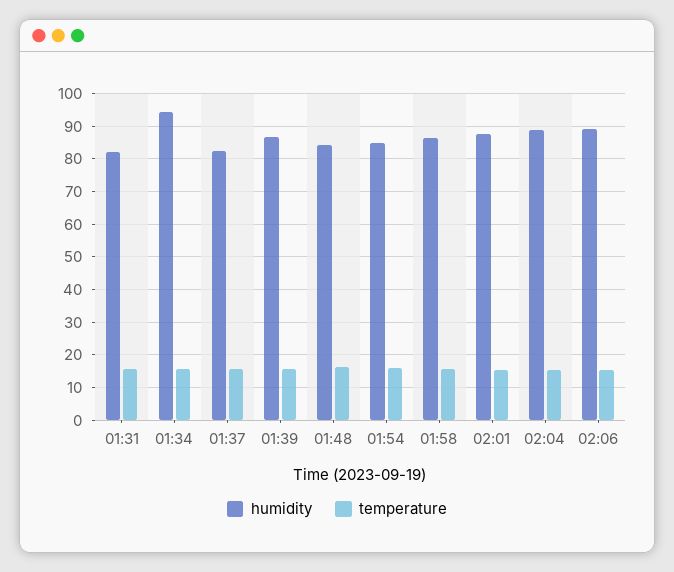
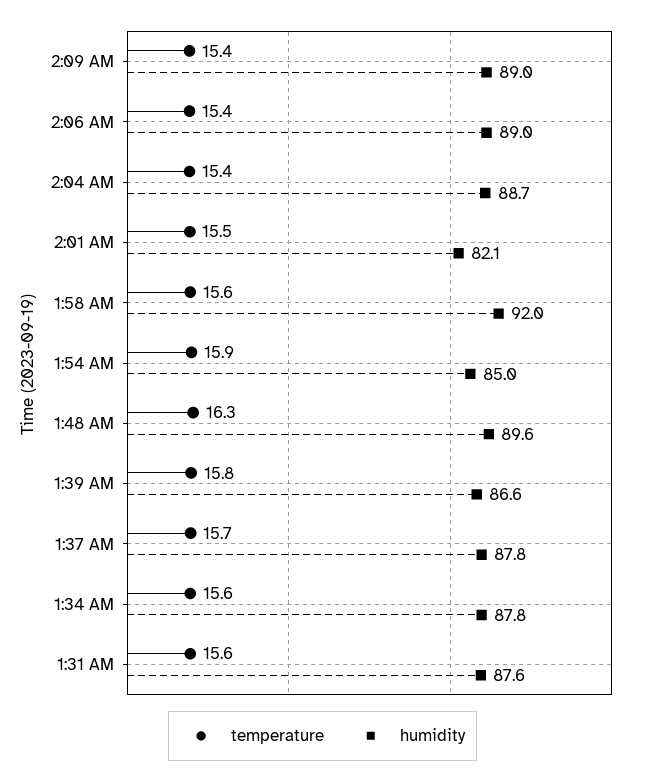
humidity, 01:31: 82 -> 87.6
humidity, 01:34: 94 -> 87.8
humidity, 01:37: 82 -> 87.8
humidity, 01:48: 84 -> 89.6
humidity, 01:58: 86 -> 92
humidity, 02:01: 88 -> 82.1
temperature, 2:09 AM: none -> 15.4
humidity, 2:09 AM: none -> 89

